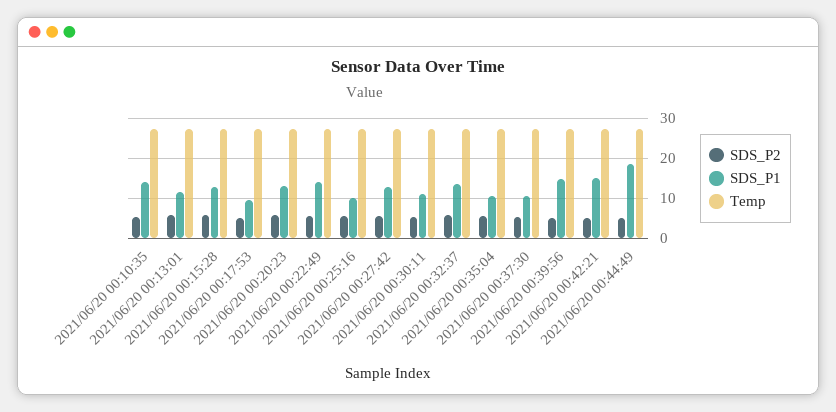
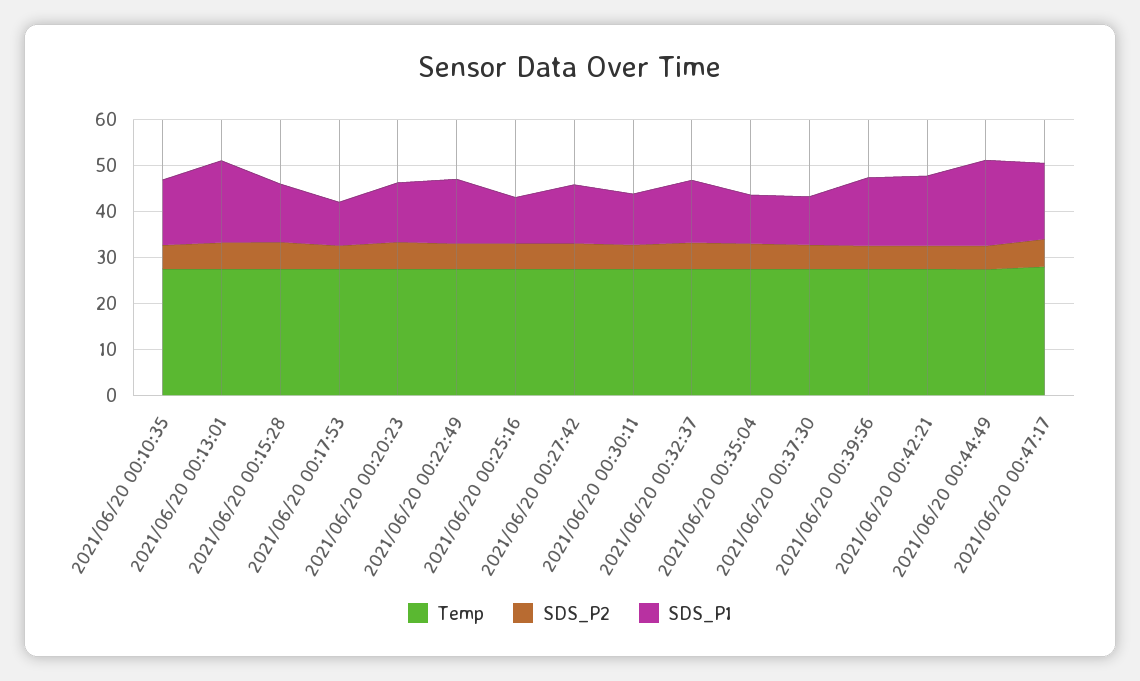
SDS_P1, 2021/06/20 00:13:01: 12 -> 18
Temp, 2021/06/20 00:47:17: none -> 28
SDS_P2, 2021/06/20 00:47:17: none -> 6
SDS_P1, 2021/06/20 00:47:17: none -> 16

